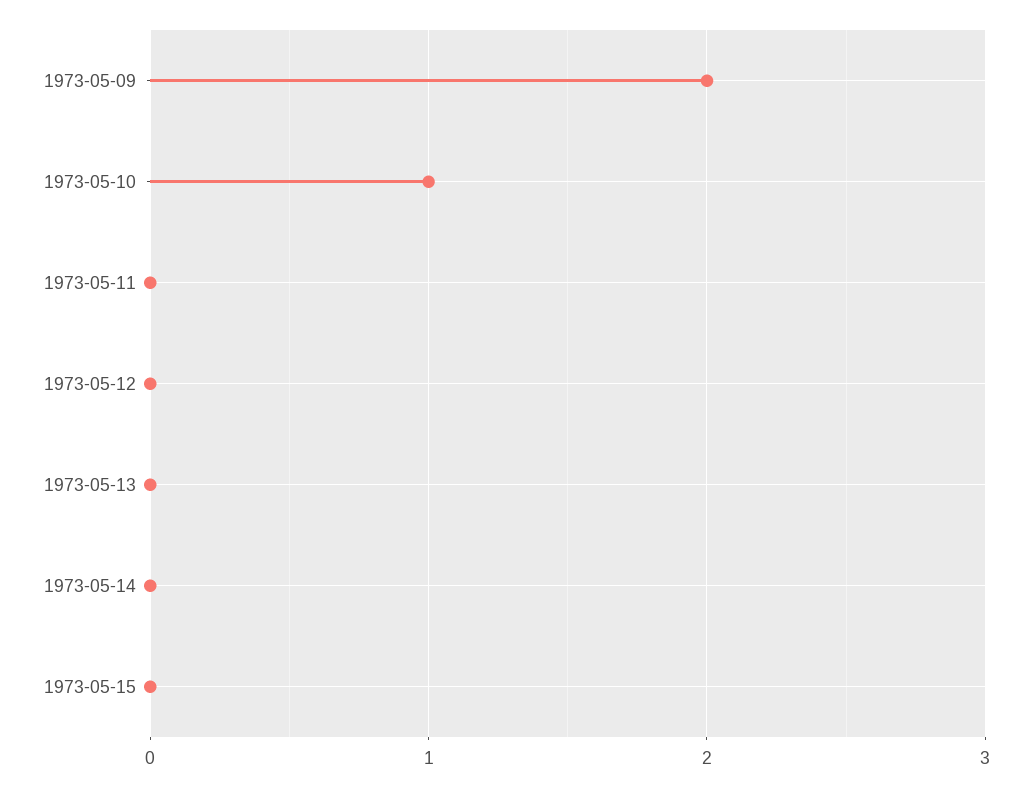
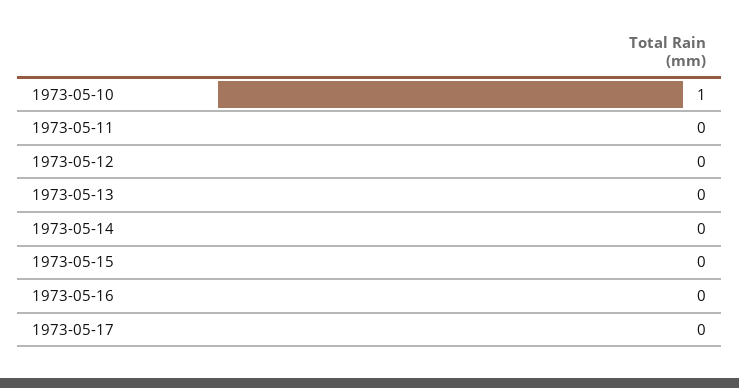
1973-05-09: 2 -> none
1973-05-16: none -> 0
1973-05-17: none -> 0

